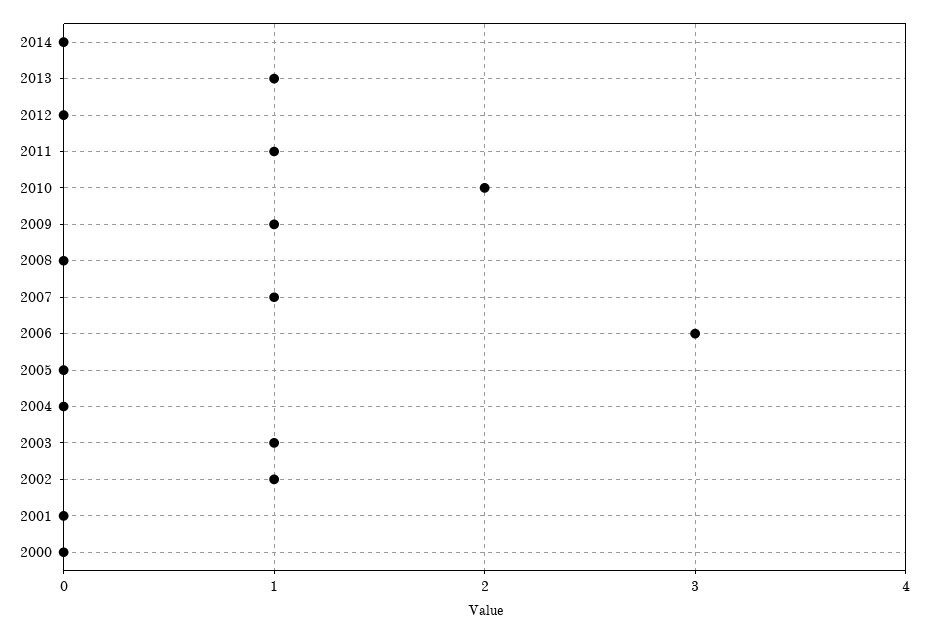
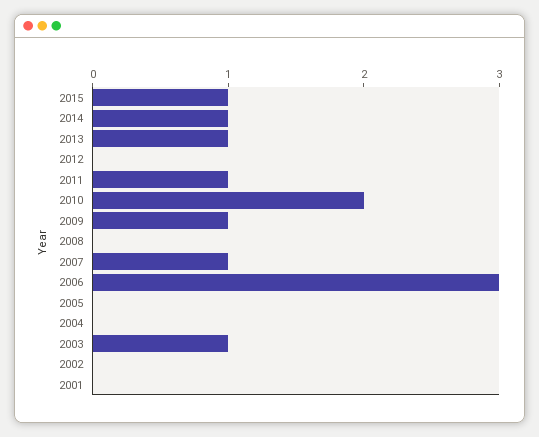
2014: 0 -> 1
2002: 1 -> 0
2000: 0 -> none
2015: none -> 1

